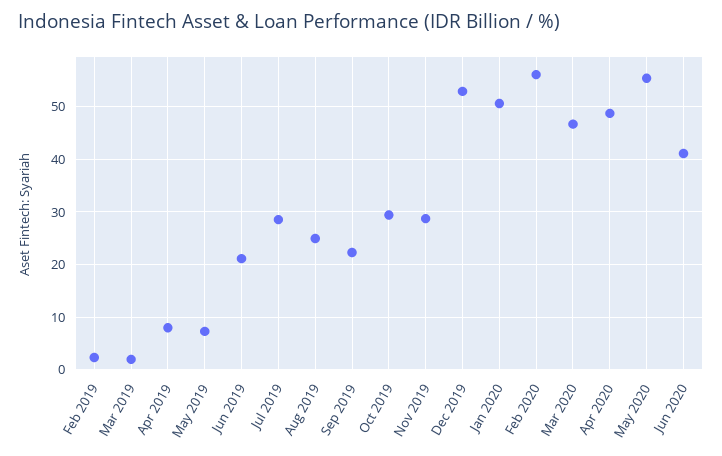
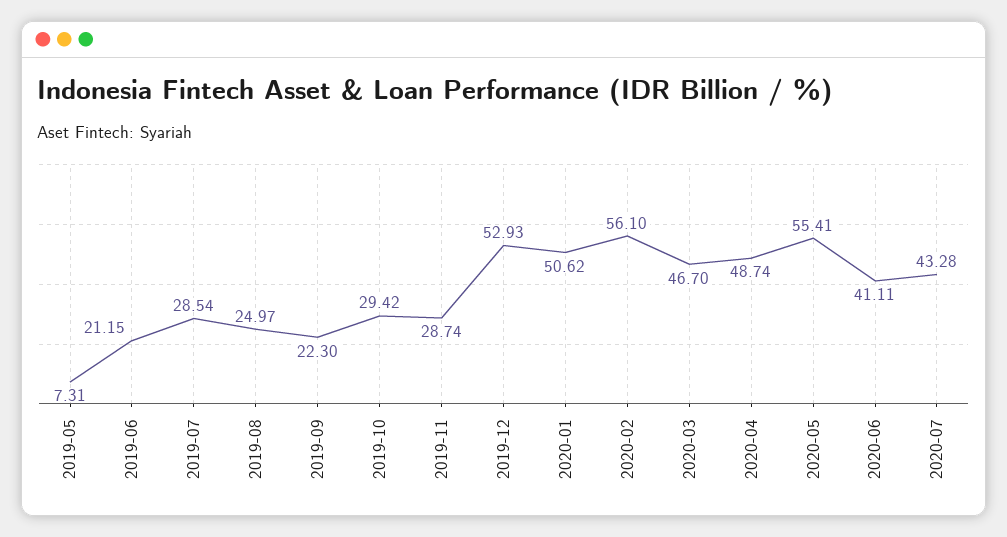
Feb 2019: 2 -> none
Mar 2019: 2 -> none
Apr 2019: 8 -> none
2020-07: none -> 43.28

